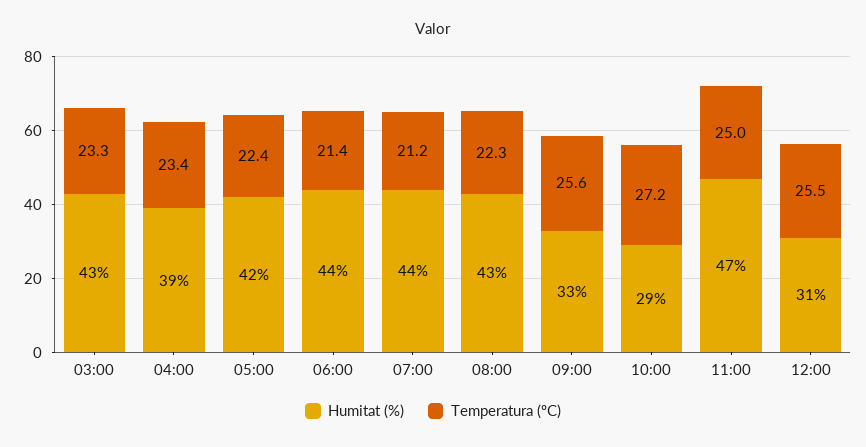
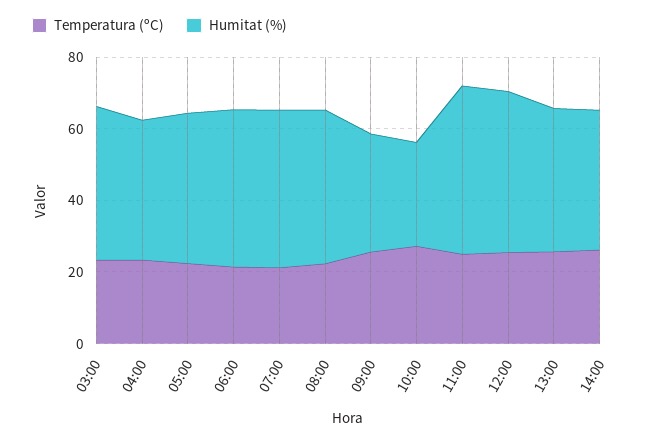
Humitat (%), 12:00: 31 -> 45
Temperatura (ºC), 13:00: none -> 25
Humitat (%), 13:00: none -> 40
Temperatura (ºC), 14:00: none -> 25
Humitat (%), 14:00: none -> 40

